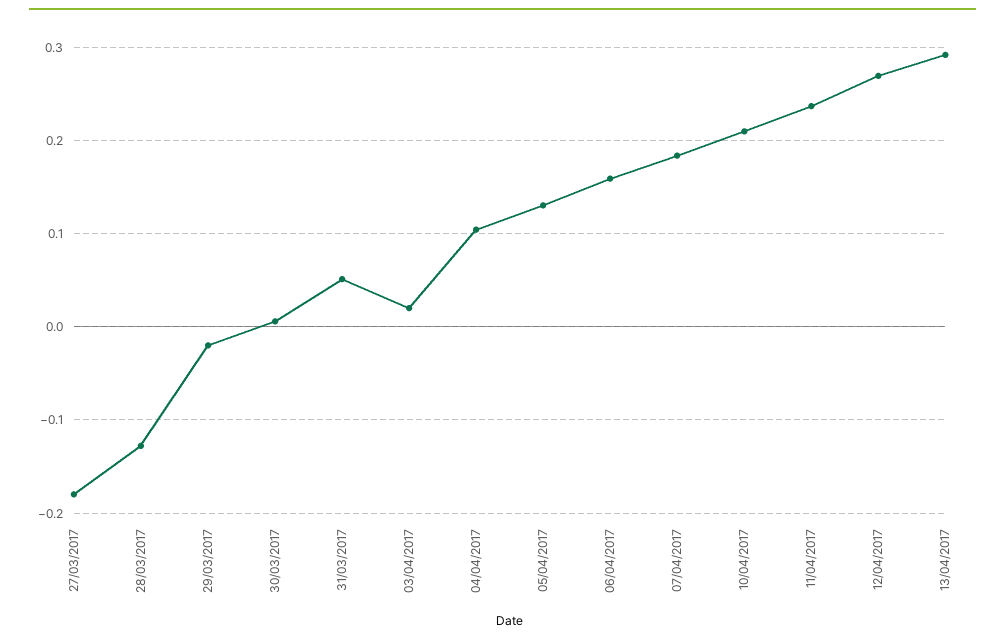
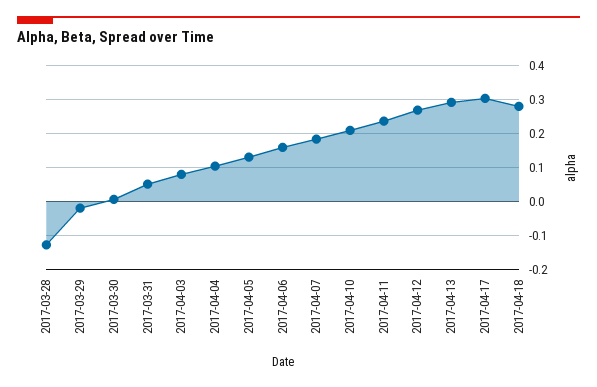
27/03/2017: -0.18 -> none
03/04/2017: 0.02 -> 0.08
2017-04-17: none -> 0.3
2017-04-18: none -> 0.28

